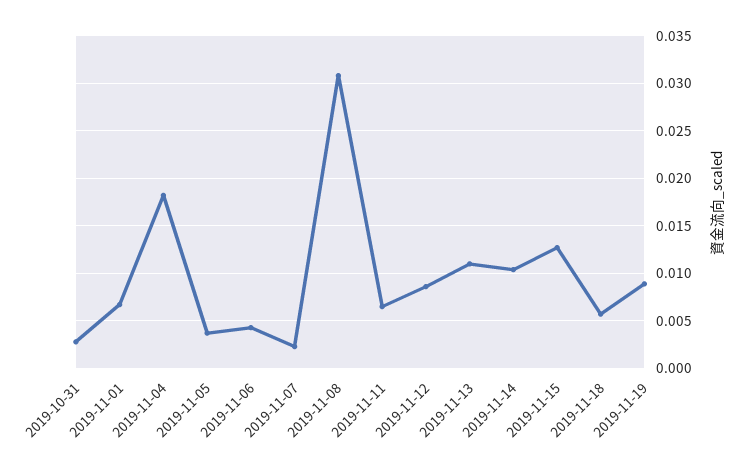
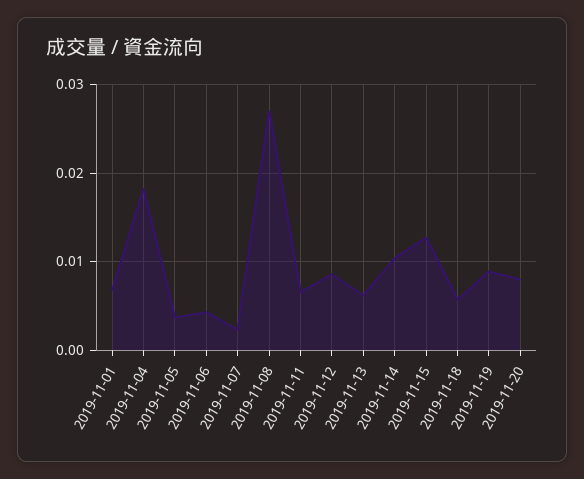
2019-10-31: 0.003 -> none
2019-11-08: 0.031 -> 0.027
2019-11-13: 0.011 -> 0.006
2019-11-20: none -> 0.008

